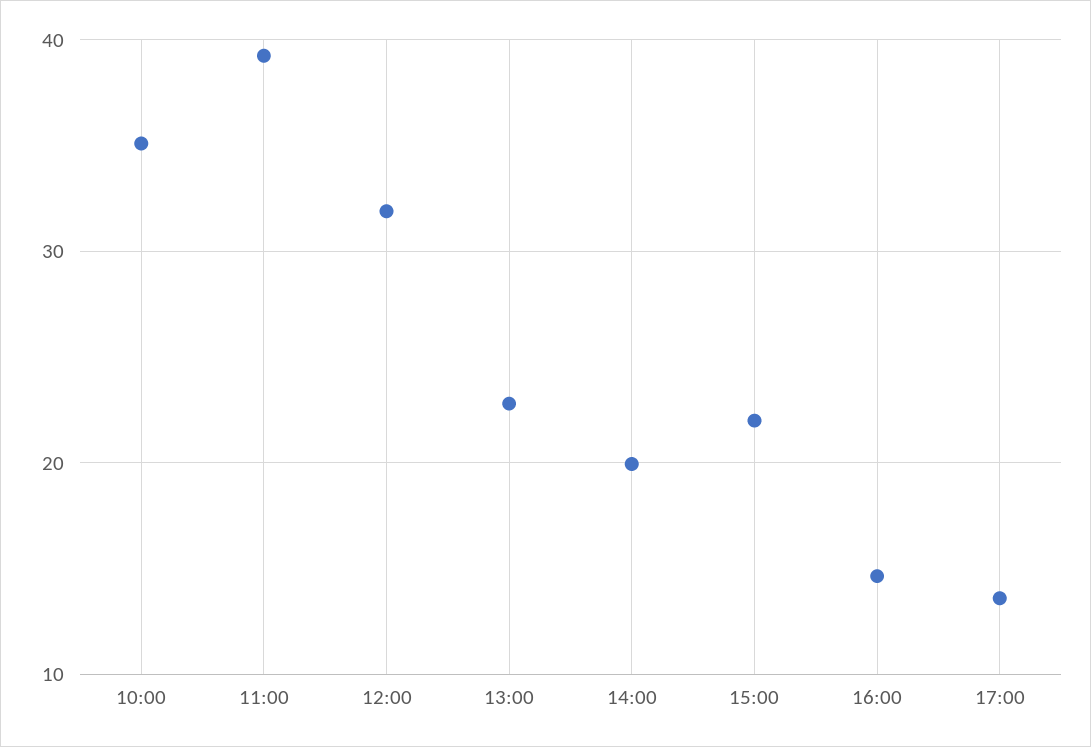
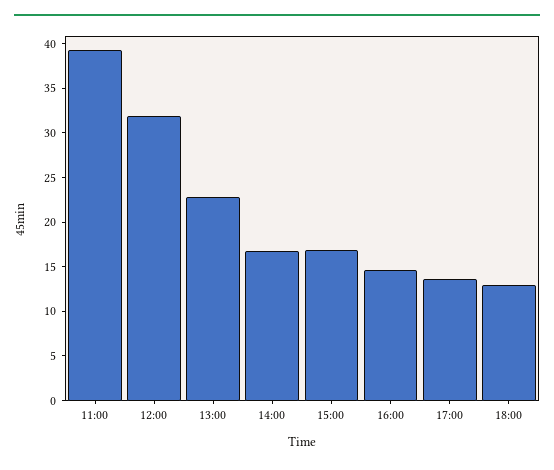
10:00: 35 -> none
14:00: 20 -> 17
15:00: 22 -> 17
18:00: none -> 13

